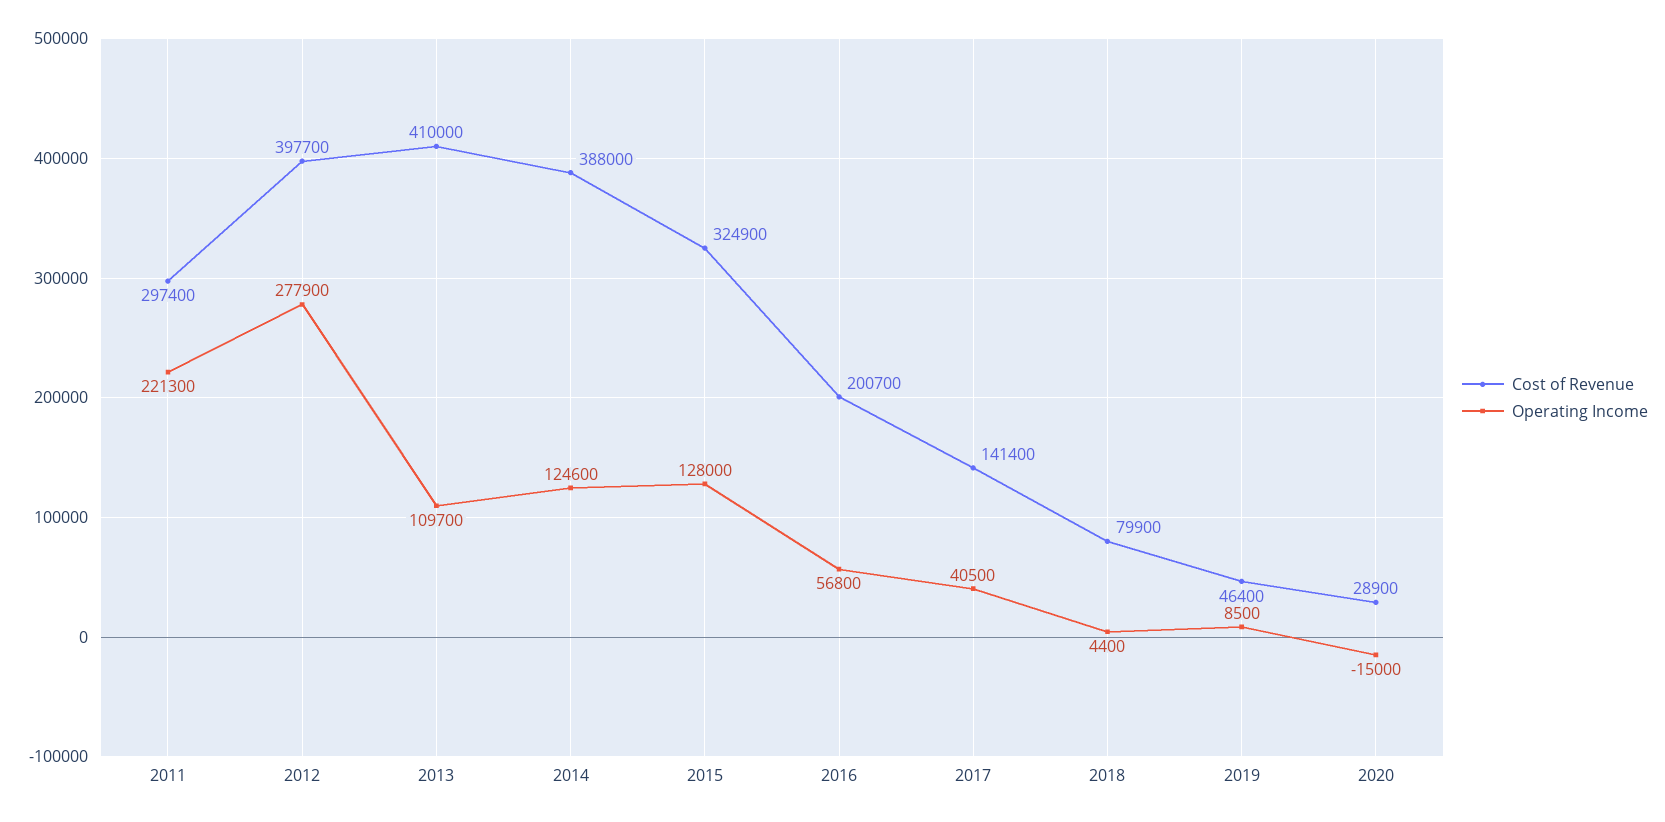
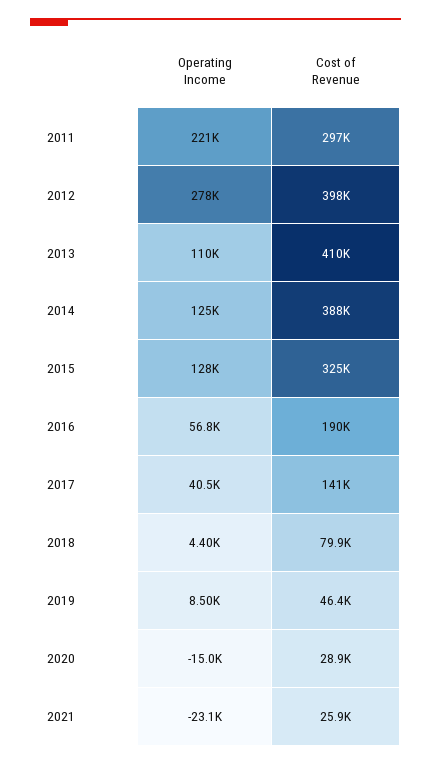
Cost of Revenue, 2016: 200700 -> 190000
Operating Income, 2021: none -> -23100
Cost of Revenue, 2021: none -> 25900

